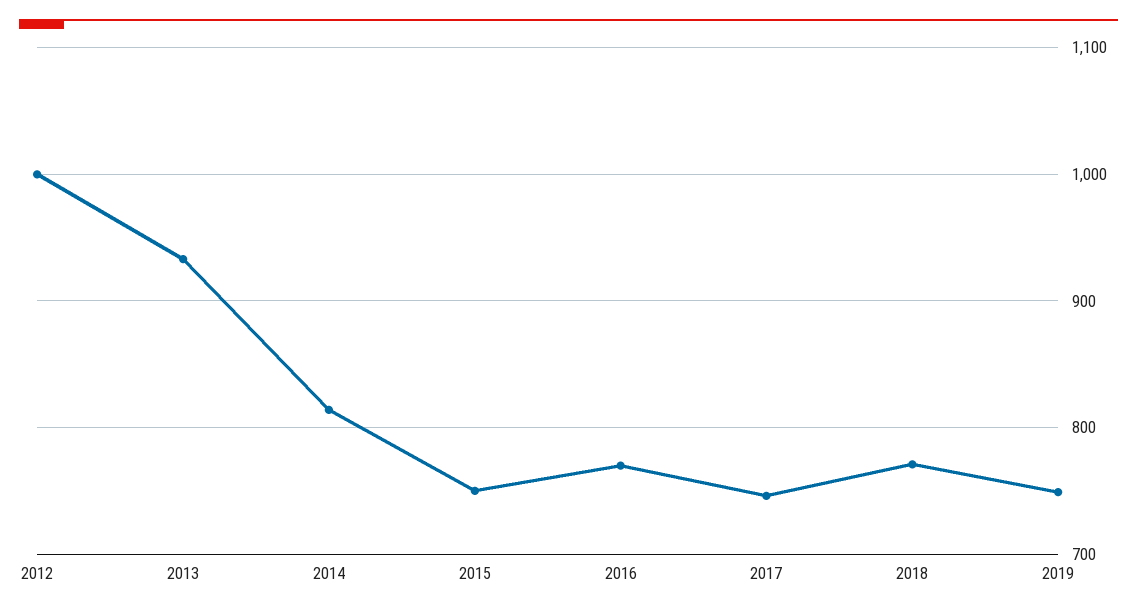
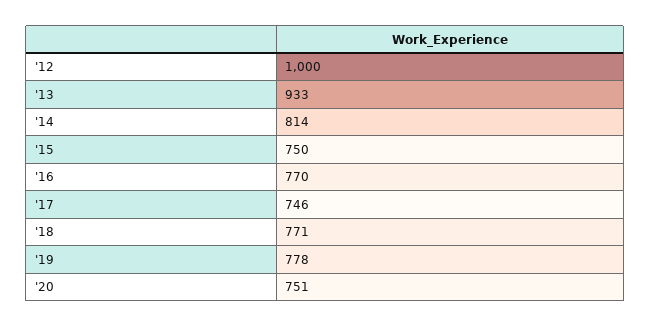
2019: 750 -> 778
'20: none -> 751

